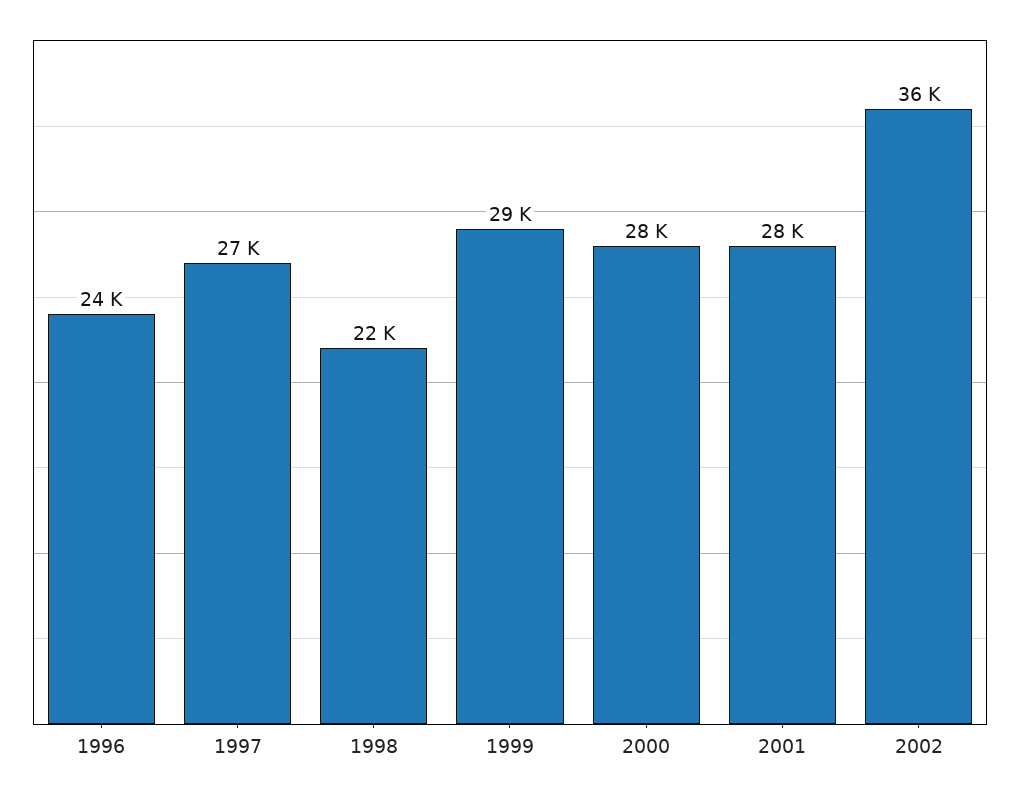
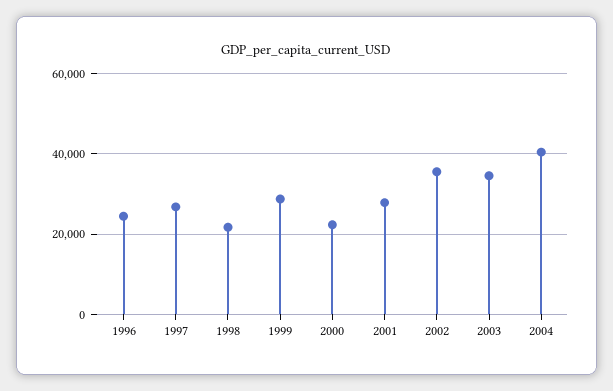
2000: 28000 -> 22000
2003: none -> 34000
2004: none -> 40000

